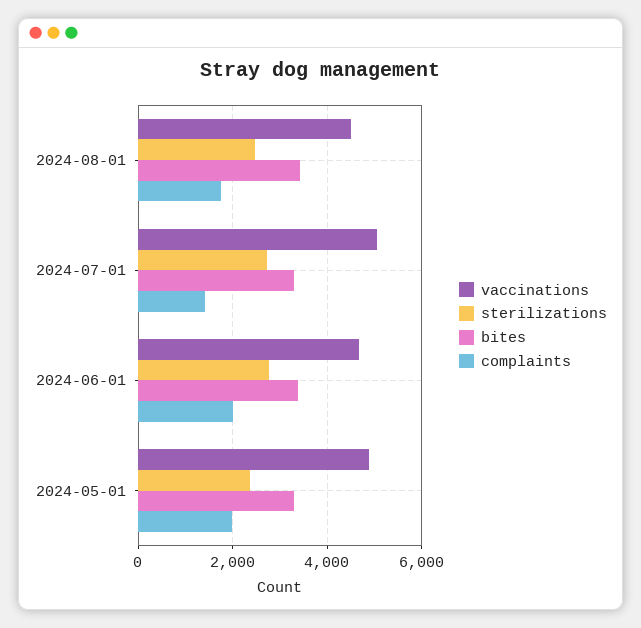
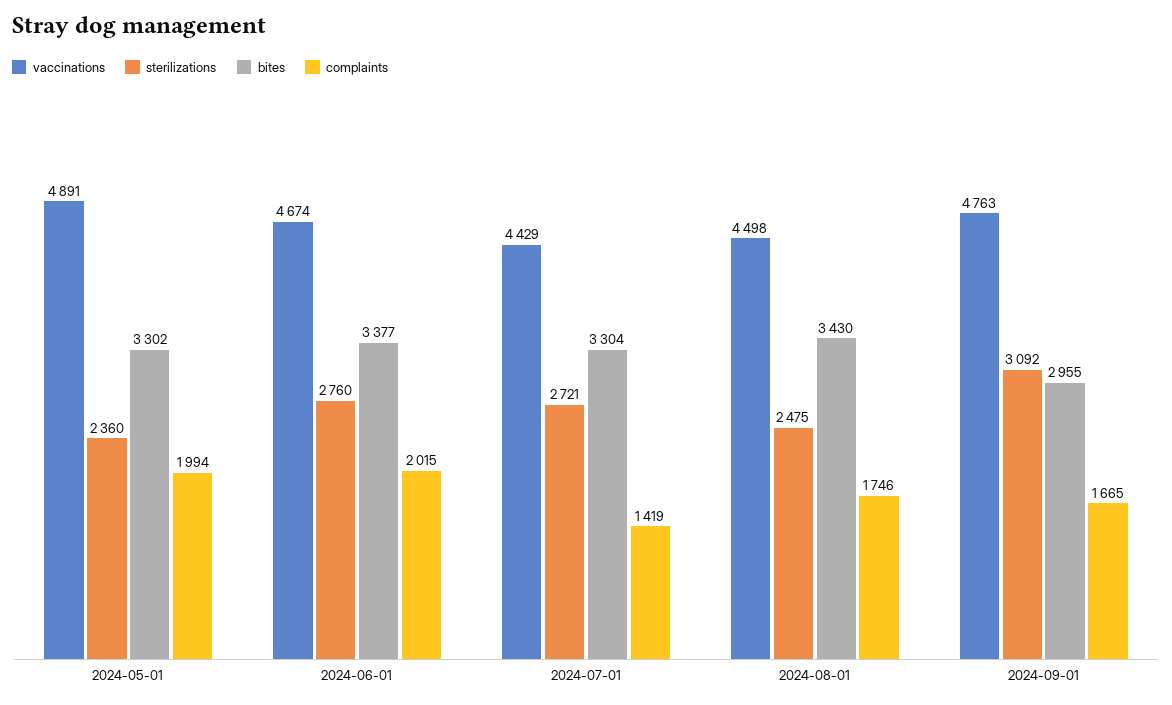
vaccinations, 2024-07-01: 5000 -> 4429
vaccinations, 2024-09-01: none -> 4763
sterilizations, 2024-09-01: none -> 3092
bites, 2024-09-01: none -> 2955
complaints, 2024-09-01: none -> 1665

